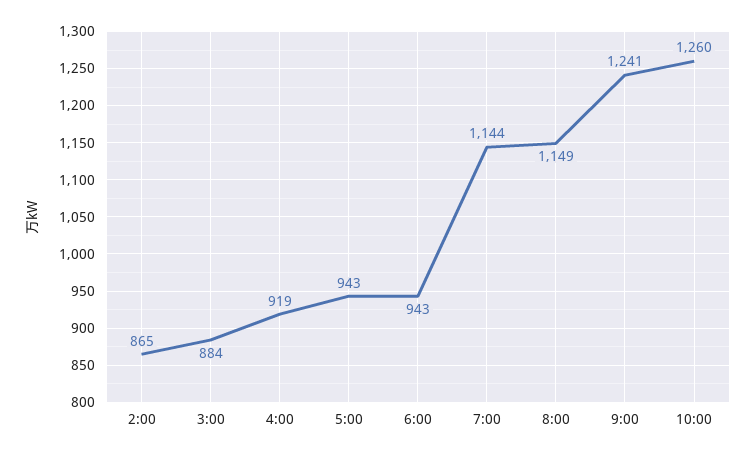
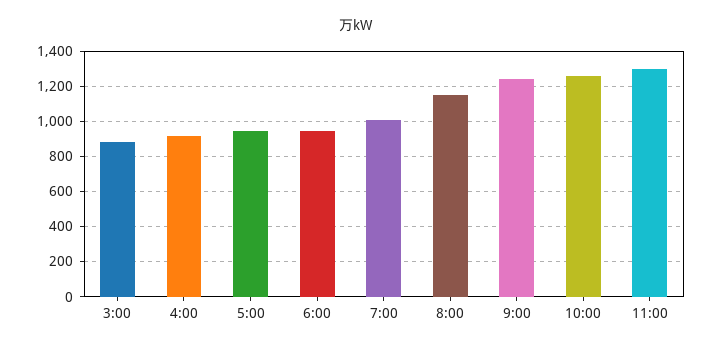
2:00: 865 -> none
7:00: 1144 -> 1000
11:00: none -> 1300

